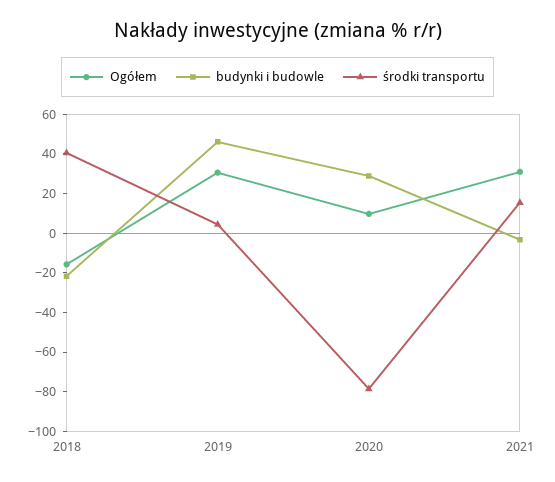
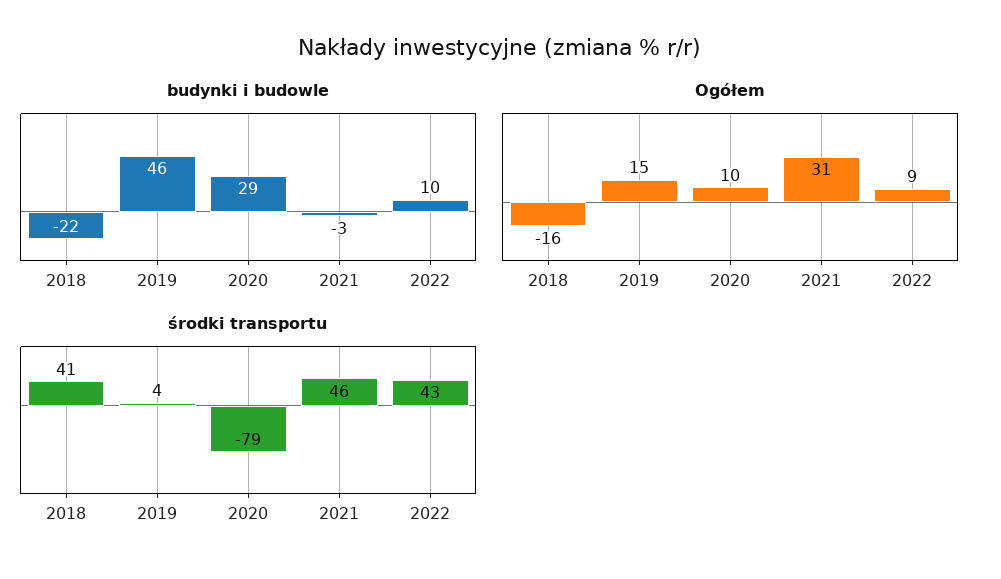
Ogółem, 2019: 30 -> 15
środki transportu, 2021: 15 -> 46
budynki i budowle, 2022: none -> 10
Ogółem, 2022: none -> 9
środki transportu, 2022: none -> 43

